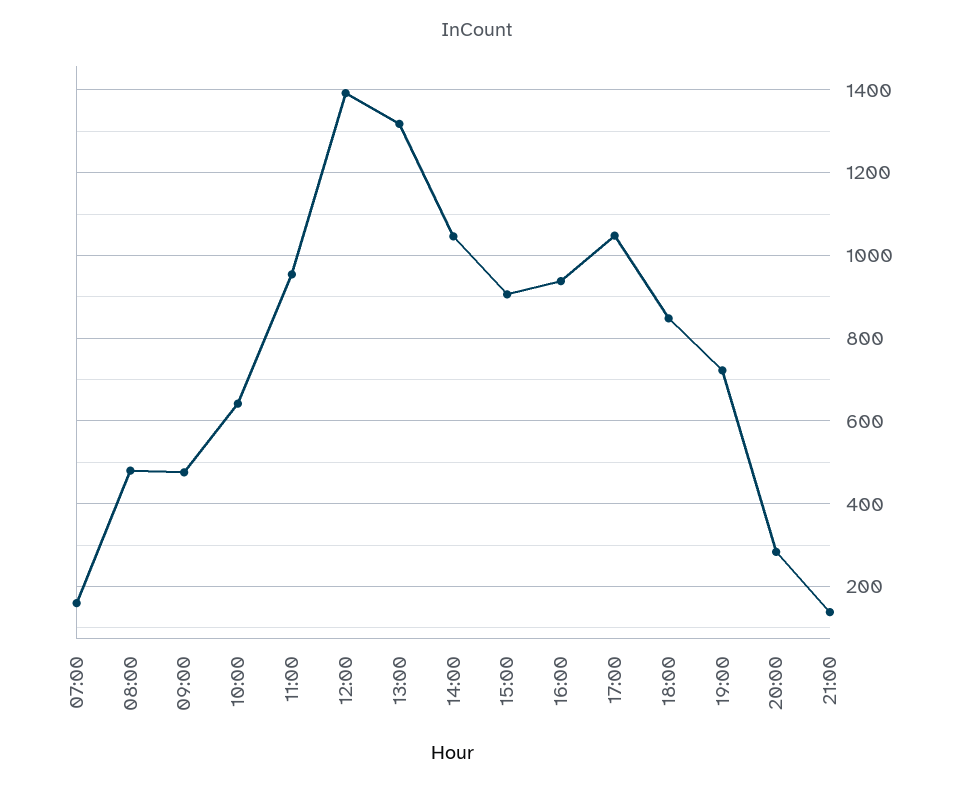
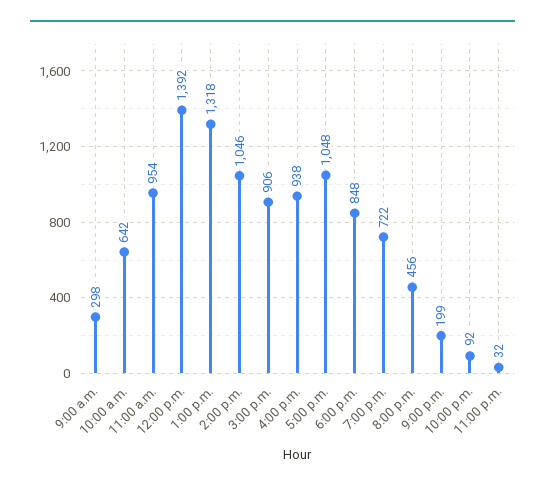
07:00: 160 -> none
08:00: 480 -> none
09:00: 480 -> 298
20:00: 280 -> 456
21:00: 140 -> 199
10:00 p.m.: none -> 92
11:00 p.m.: none -> 32

